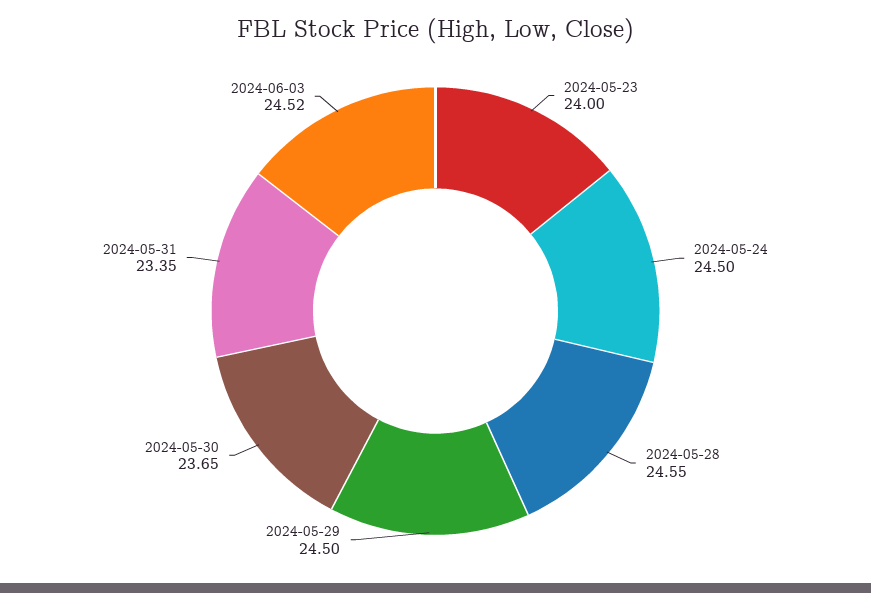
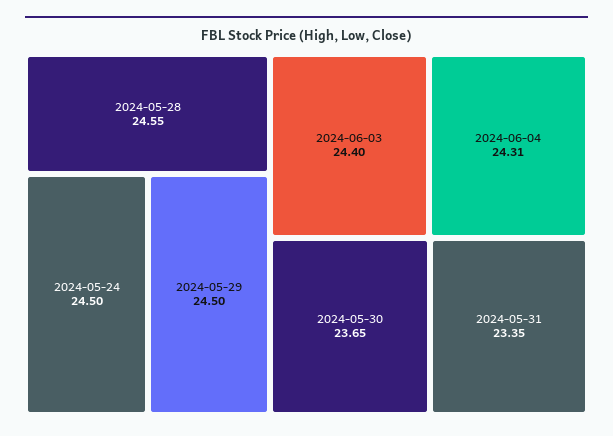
2024-05-23: 24 -> none
2024-06-03: 24.52 -> 24.4
2024-06-04: none -> 24.31

